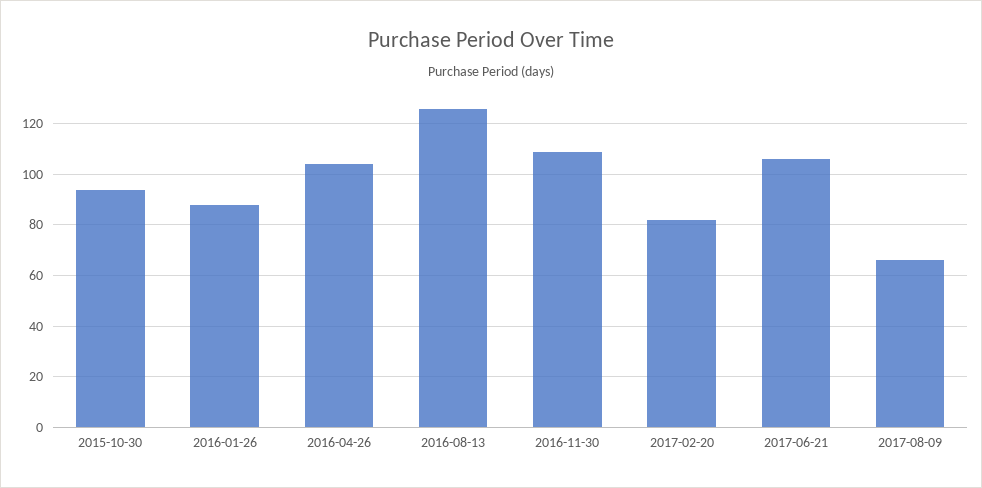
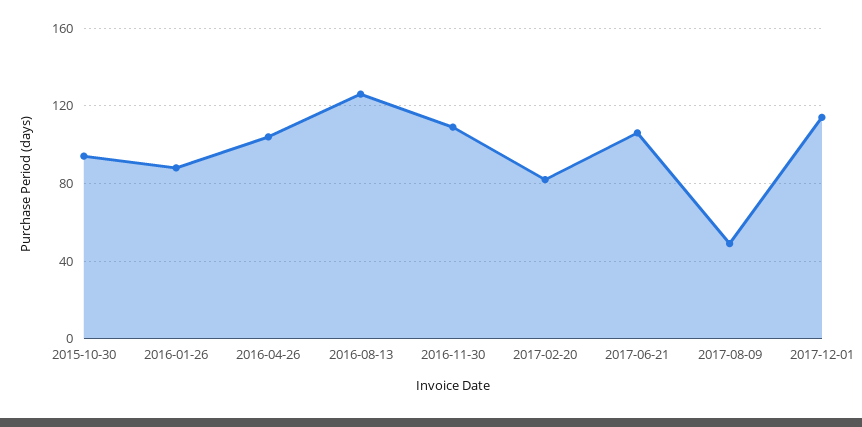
2017-08-09: 65 -> 50
2017-12-01: none -> 115

